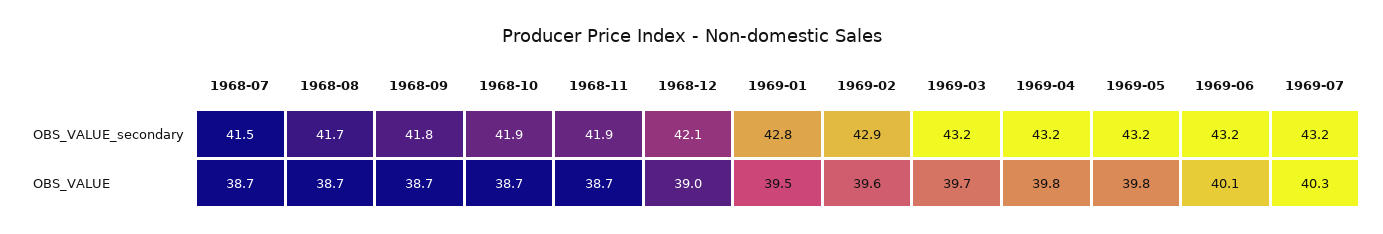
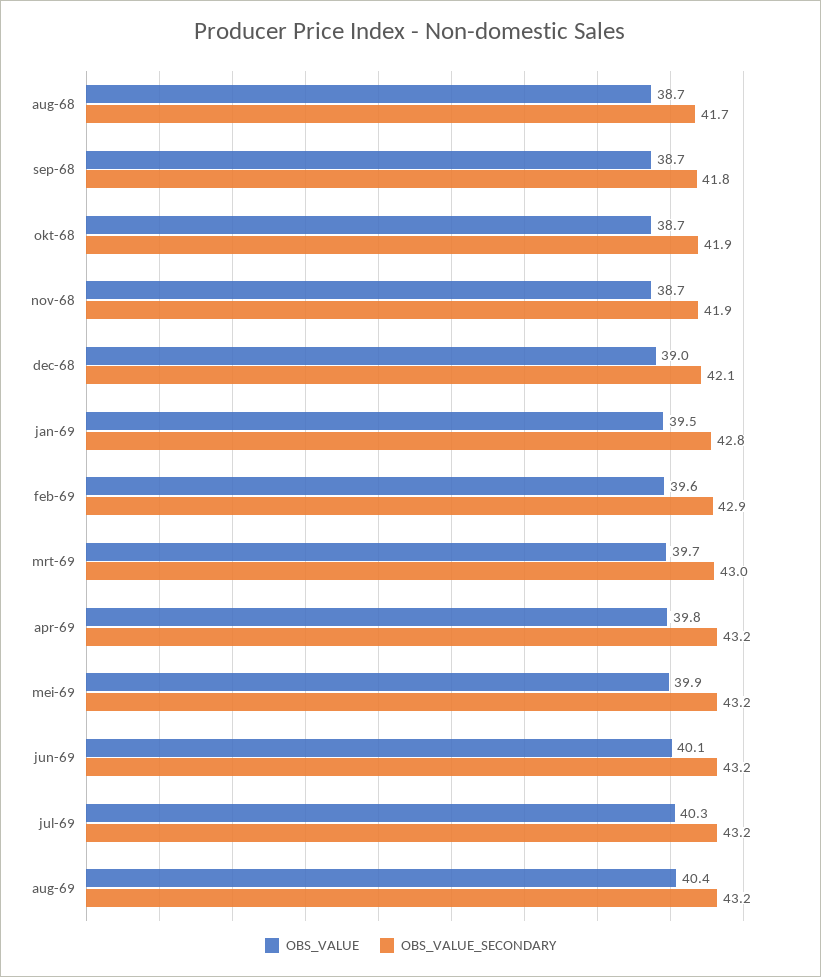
OBS_VALUE_secondary, 1968-07: 41.5 -> none
OBS_VALUE_secondary, 1969-03: 43.2 -> 43
OBS_VALUE, 1968-07: 38.7 -> none
OBS_VALUE, 1969-05: 39.8 -> 39.9
OBS_VALUE, aug-69: none -> 40.4
OBS_VALUE_secondary, aug-69: none -> 43.2

